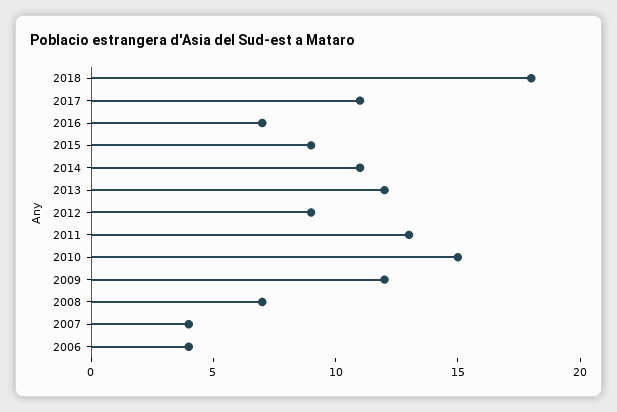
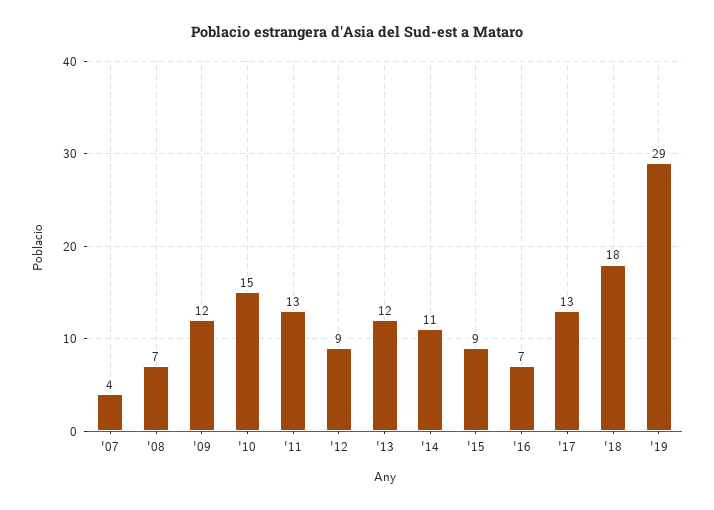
2017: 11 -> 13
2006: 4 -> none
'19: none -> 29

